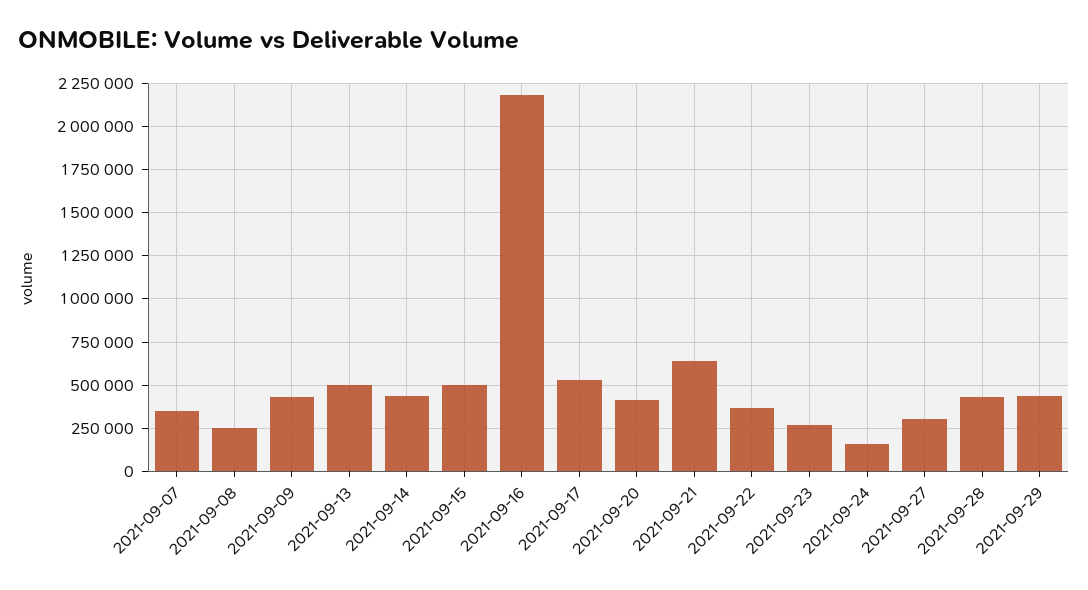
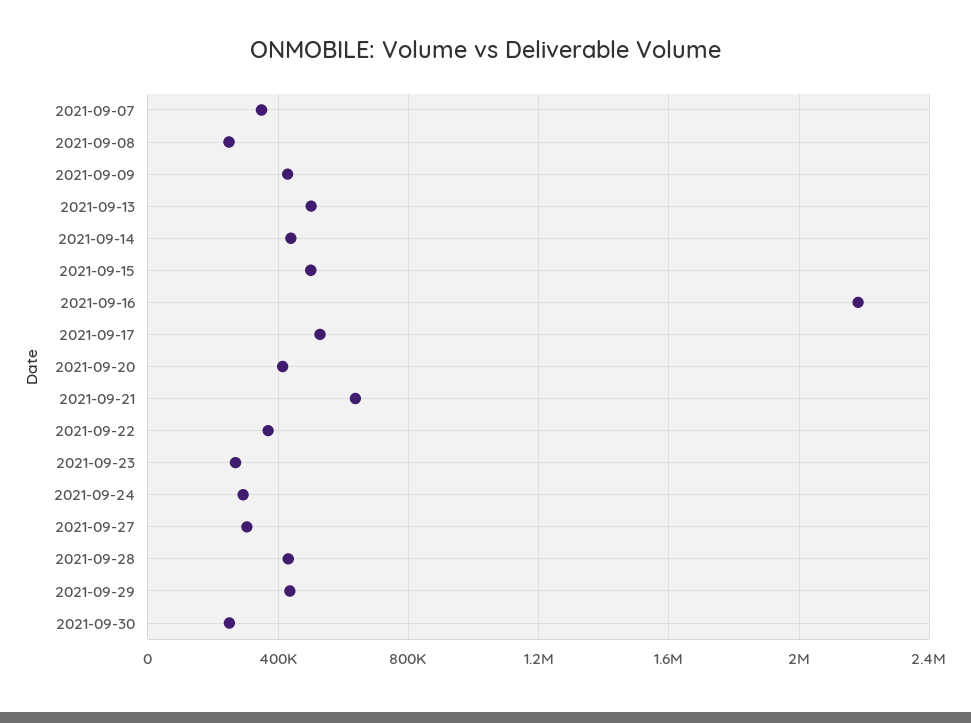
2021-09-24: 150000 -> 300000
2021-09-30: none -> 250000

